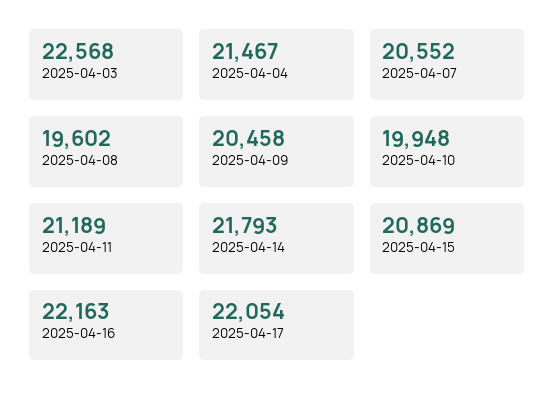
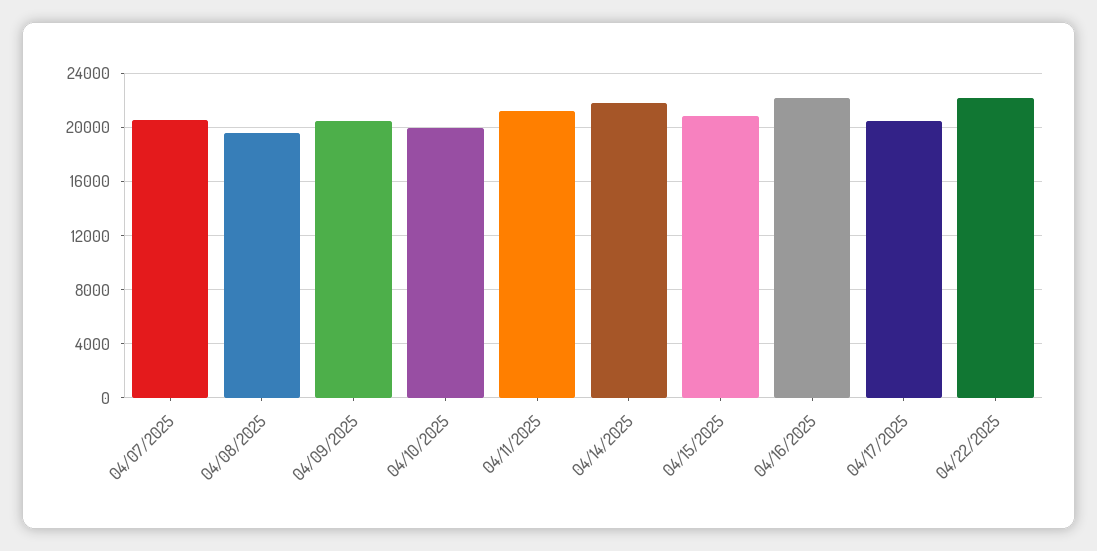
2025-04-03: 22568 -> none
2025-04-04: 21467 -> none
2025-04-17: 22054 -> 20500
04/22/2025: none -> 22000

